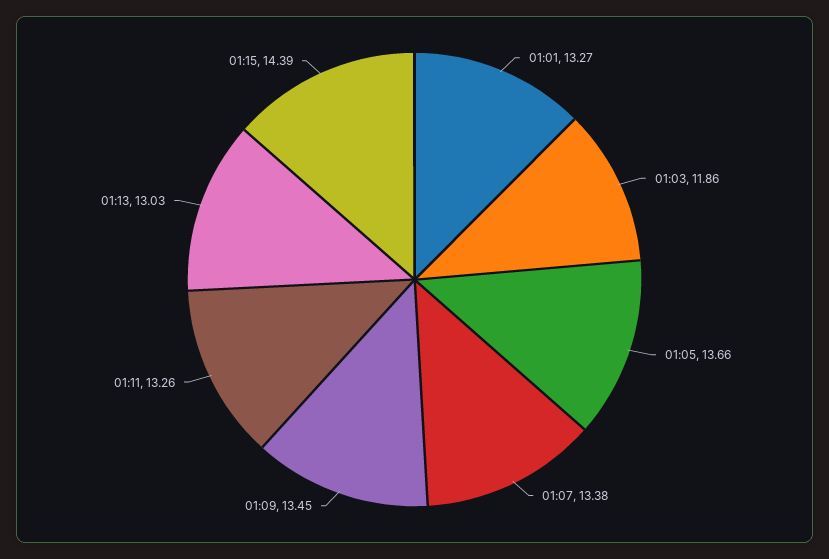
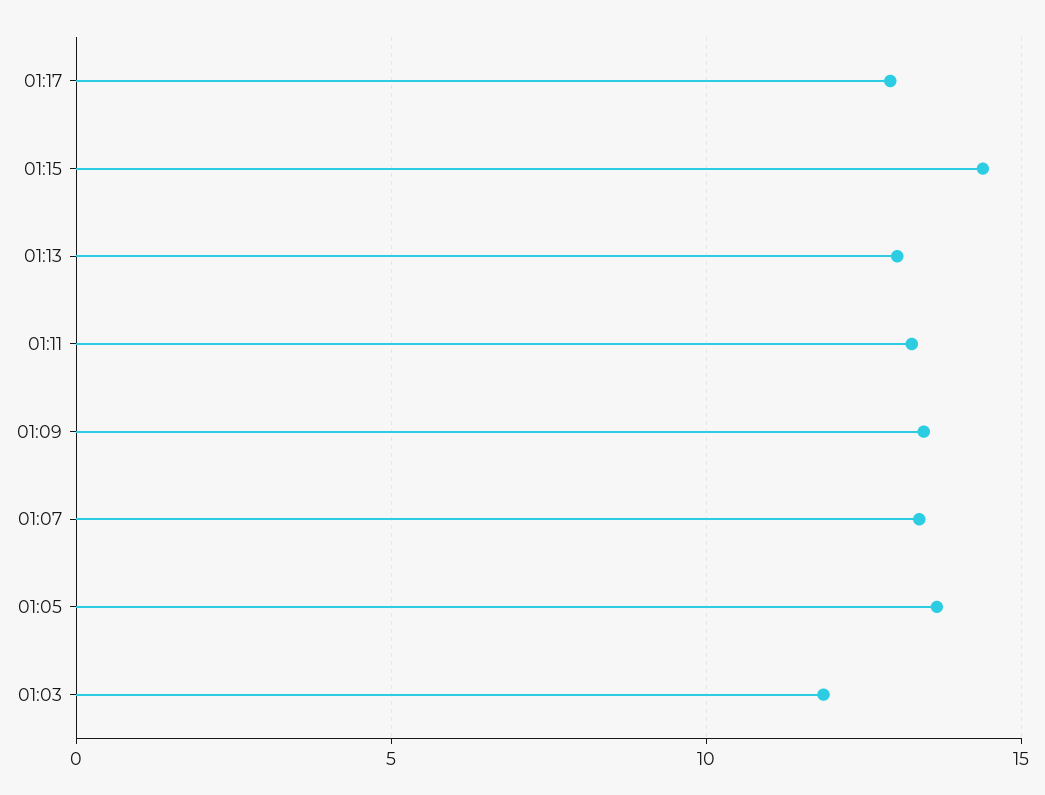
01:01: 13.27 -> none
01:17: none -> 13

